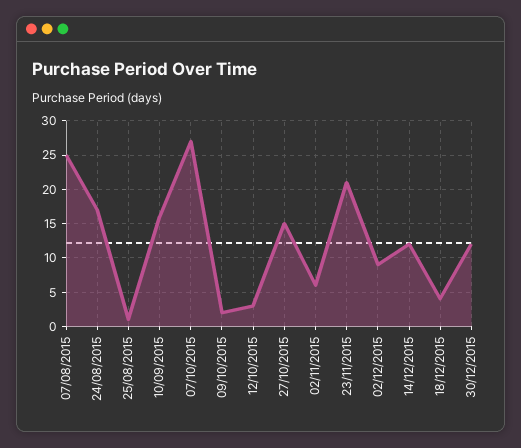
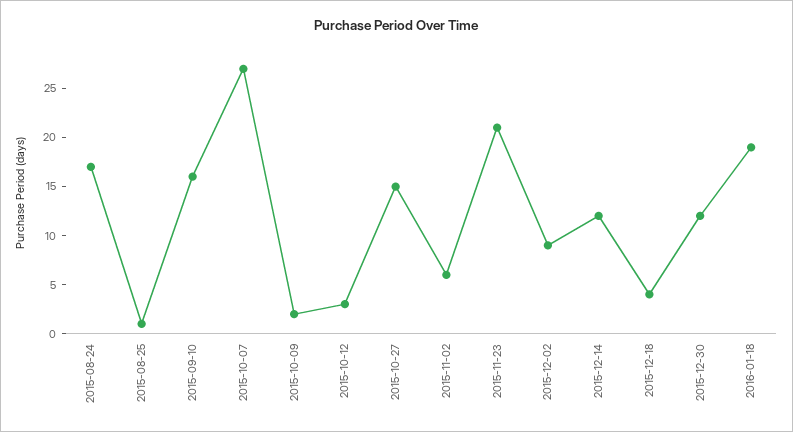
07/08/2015: 25 -> none
2016-01-18: none -> 19

